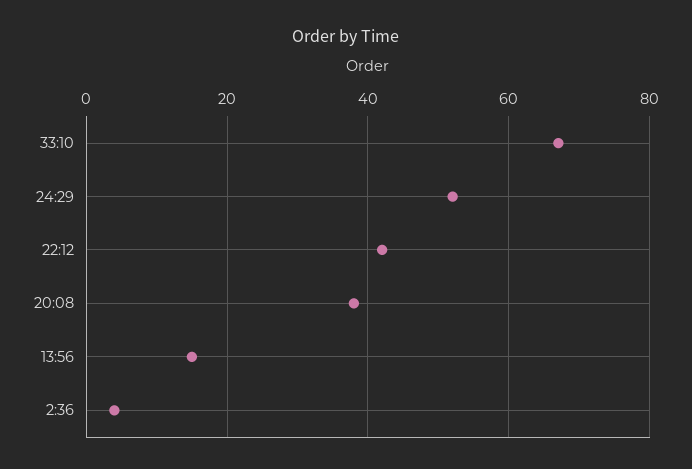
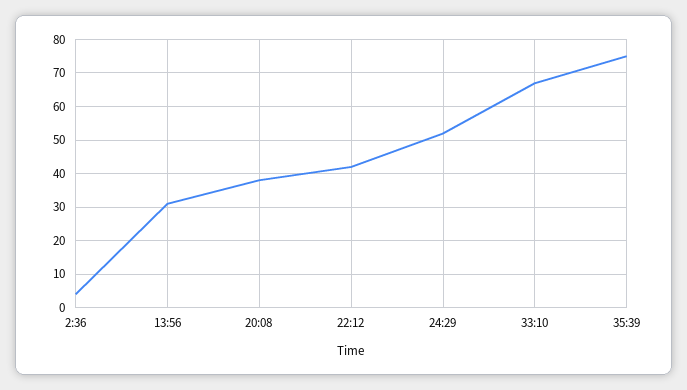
13:56: 15 -> 30
35:39: none -> 75

